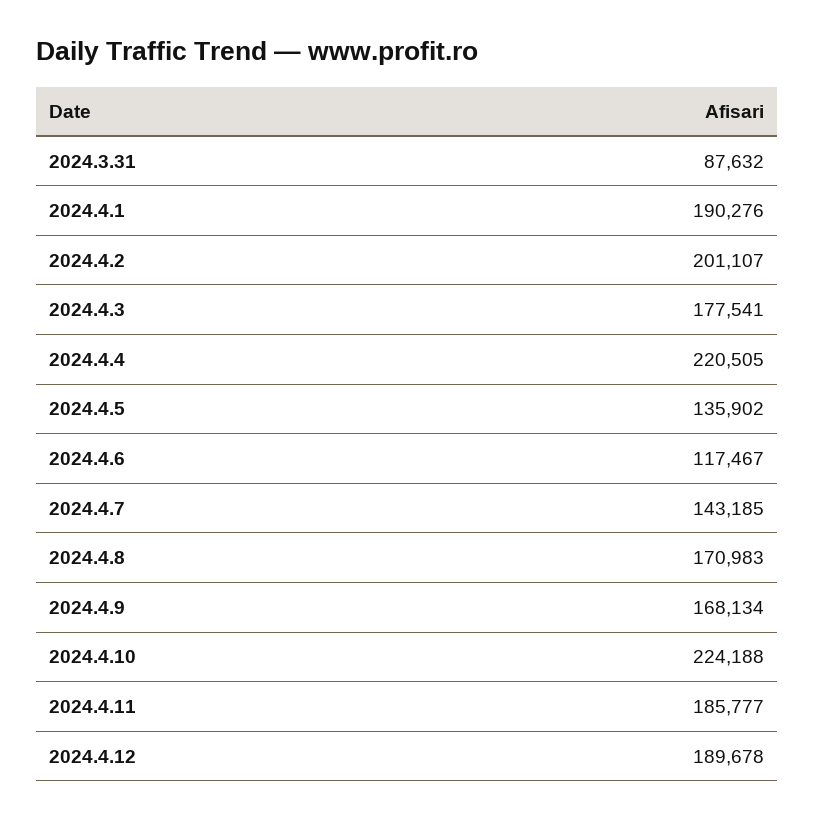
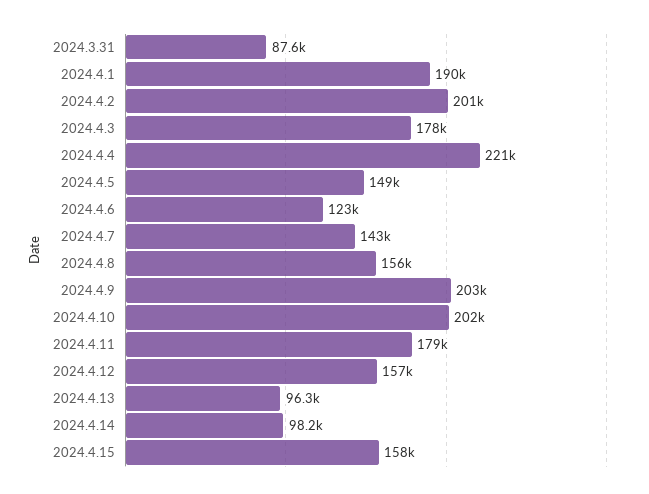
2024.4.5: 135902 -> 149000
2024.4.6: 117467 -> 123000
2024.4.8: 170983 -> 156000
2024.4.9: 168134 -> 203000
2024.4.10: 224188 -> 202000
2024.4.11: 185777 -> 179000
2024.4.12: 189678 -> 157000
2024.4.13: none -> 96300
2024.4.14: none -> 98200
2024.4.15: none -> 158000

